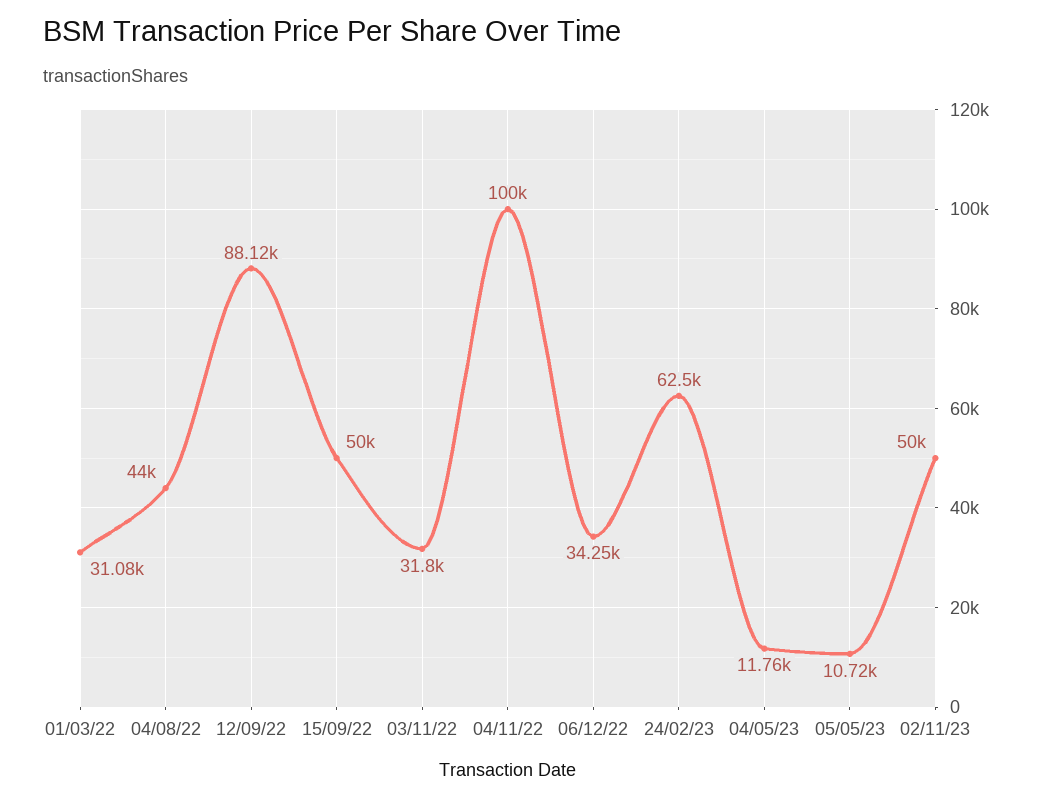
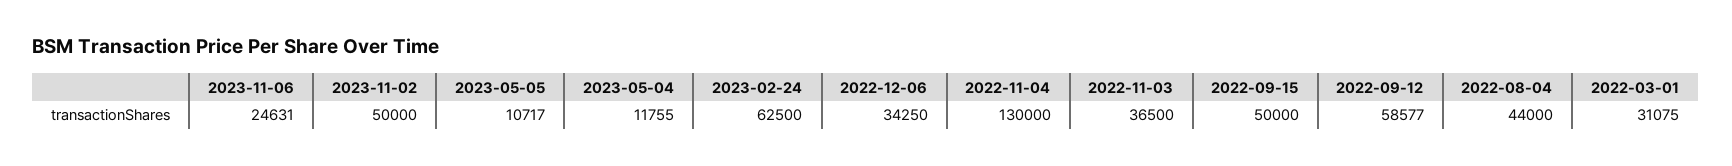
12/09/22: 88120 -> 58577
03/11/22: 31800 -> 36500
04/11/22: 100000 -> 130000
2023-11-06: none -> 24631

